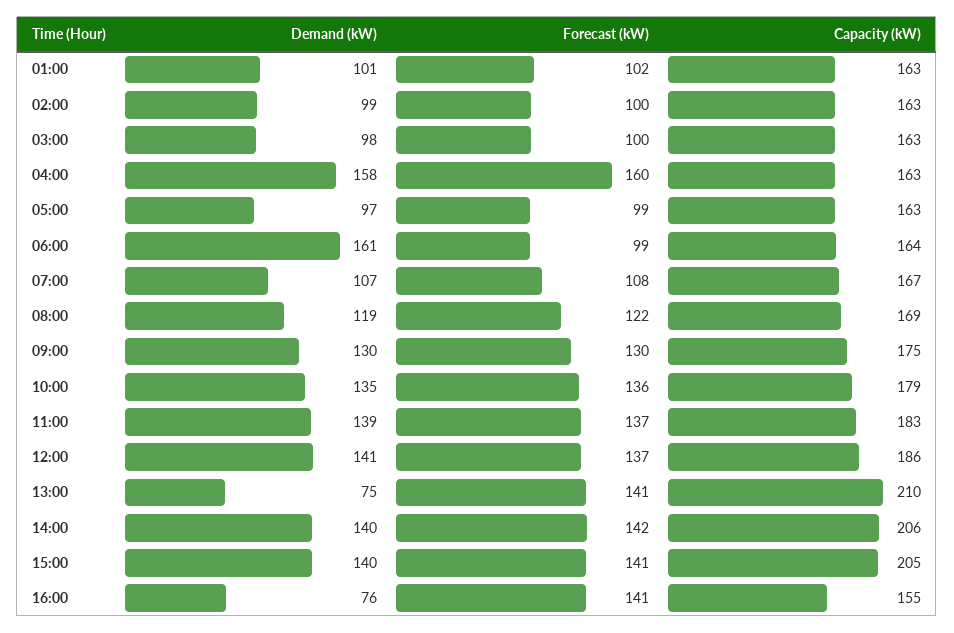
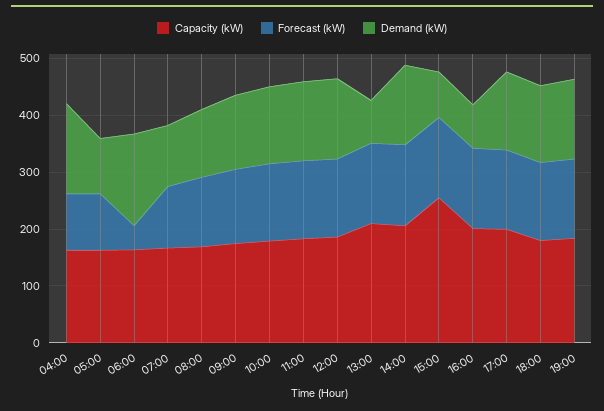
Demand (kW), 01:00: 101 -> none
Forecast (kW), 01:00: 102 -> none
Capacity (kW), 01:00: 163 -> none
Demand (kW), 02:00: 99 -> none
Forecast (kW), 02:00: 100 -> none
Capacity (kW), 02:00: 163 -> none
Demand (kW), 03:00: 98 -> none
Forecast (kW), 03:00: 100 -> none
Capacity (kW), 03:00: 163 -> none
Forecast (kW), 04:00: 160 -> 100
Forecast (kW), 06:00: 99 -> 40
Demand (kW), 15:00: 140 -> 80
Capacity (kW), 15:00: 205 -> 260
Capacity (kW), 16:00: 155 -> 200
Capacity (kW), 17:00: none -> 200
Forecast (kW), 17:00: none -> 140
Demand (kW), 17:00: none -> 140
Capacity (kW), 18:00: none -> 180
Forecast (kW), 18:00: none -> 140
Demand (kW), 18:00: none -> 140
Capacity (kW), 19:00: none -> 180
Forecast (kW), 19:00: none -> 140
Demand (kW), 19:00: none -> 140

